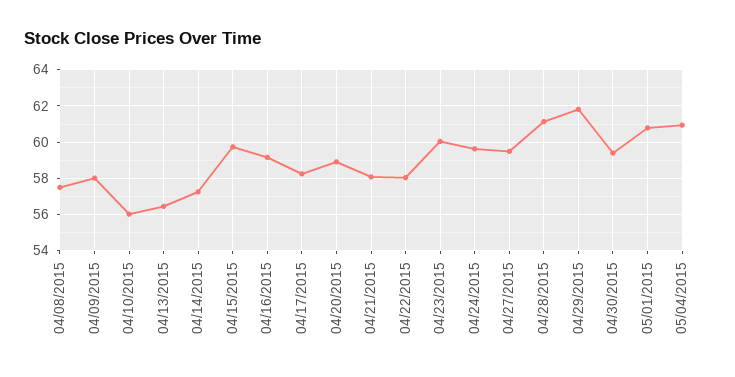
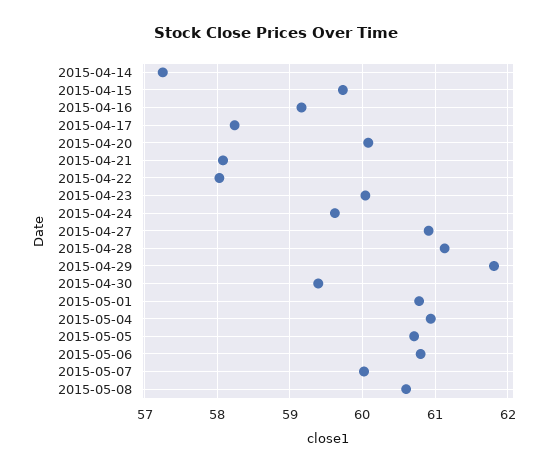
04/08/2015: 57.5 -> none
04/09/2015: 58 -> none
04/10/2015: 56 -> none
04/13/2015: 56.5 -> none
04/20/2015: 59 -> 60.1
04/27/2015: 59.5 -> 60.9
2015-05-05: none -> 60.7
2015-05-06: none -> 60.8
2015-05-07: none -> 60
2015-05-08: none -> 60.6

